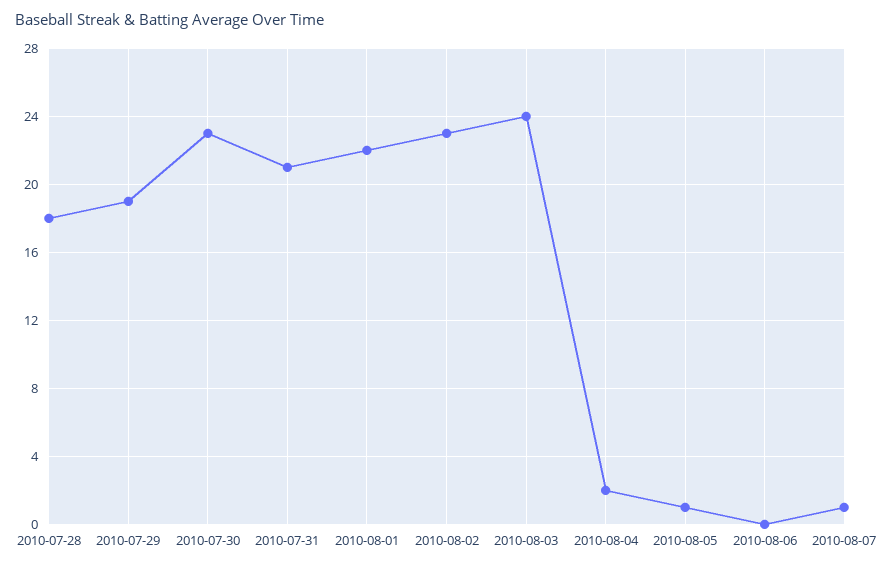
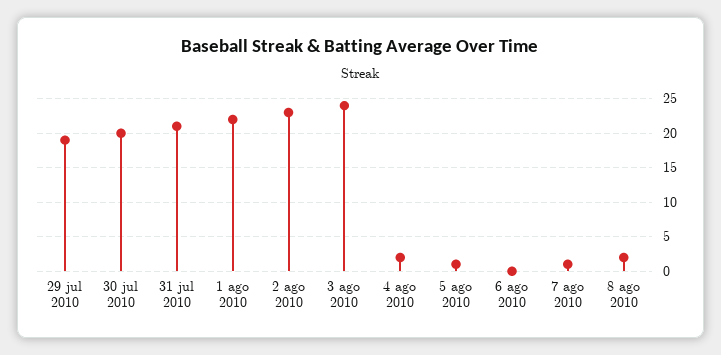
2010-07-28: 18 -> none
2010-07-30: 23 -> 20
8 ago 2010: none -> 2

